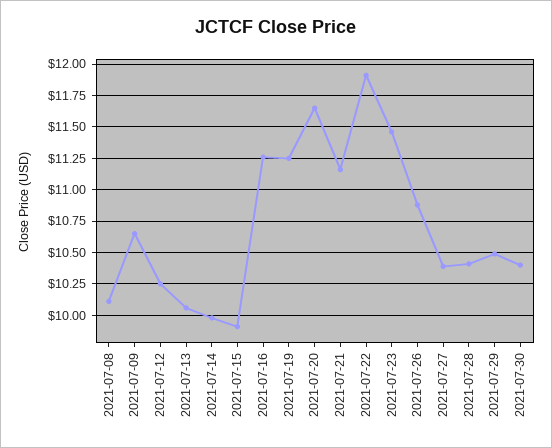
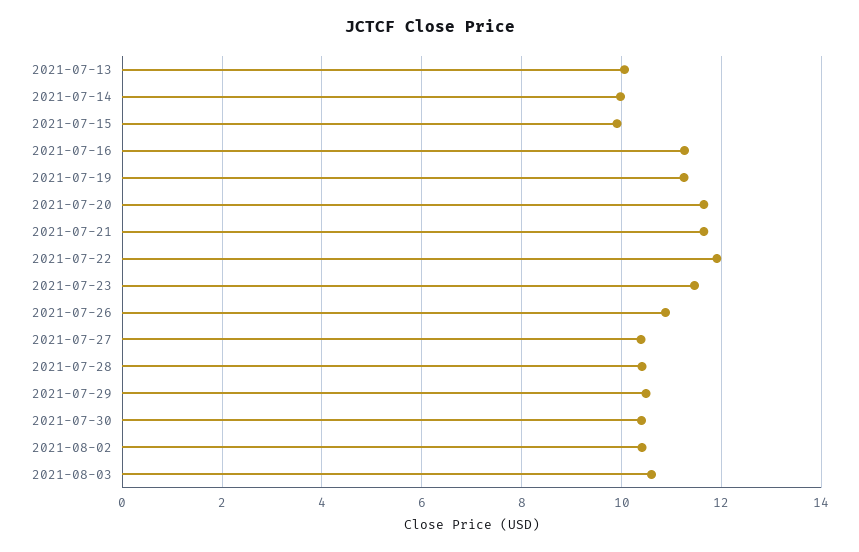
2021-07-08: 10.1 -> none
2021-07-09: 10.65 -> none
2021-07-12: 10.25 -> none
2021-07-21: 11.15 -> 11.6
2021-08-02: none -> 10.4
2021-08-03: none -> 10.6

